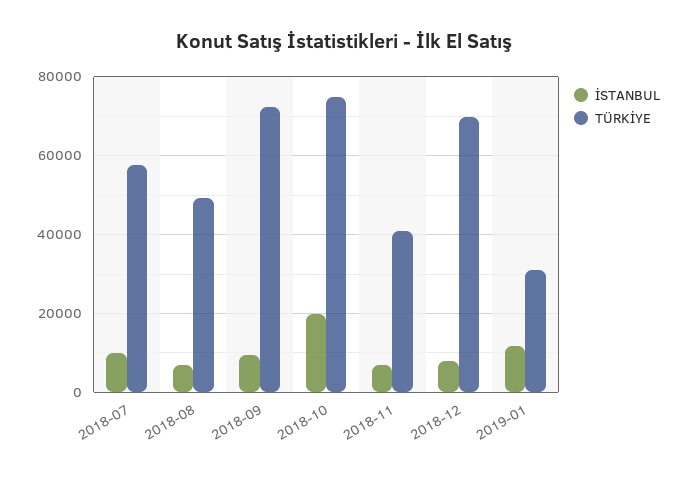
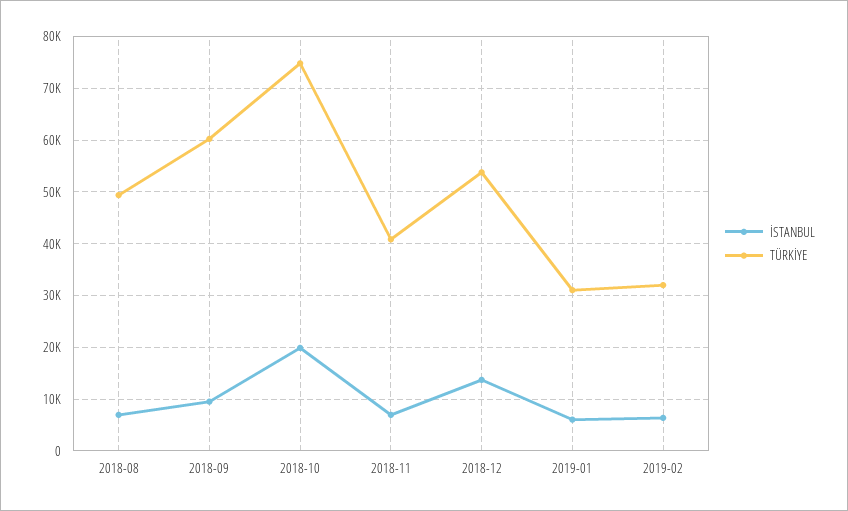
İSTANBUL, 2018-07: 10000 -> none
TÜRKİYE, 2018-07: 58000 -> none
TÜRKİYE, 2018-09: 72000 -> 60000
İSTANBUL, 2018-12: 8000 -> 14000
TÜRKİYE, 2018-12: 70000 -> 54000
İSTANBUL, 2019-01: 12000 -> 6000
İSTANBUL, 2019-02: none -> 6000
TÜRKİYE, 2019-02: none -> 32000

